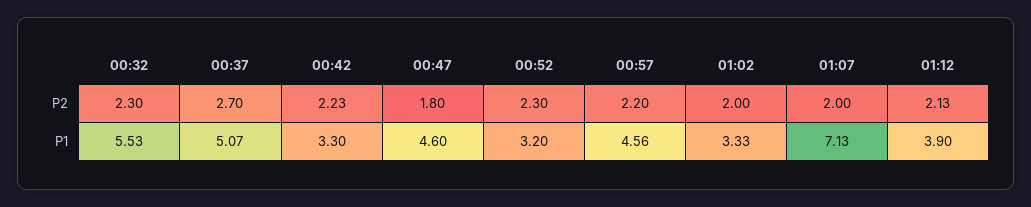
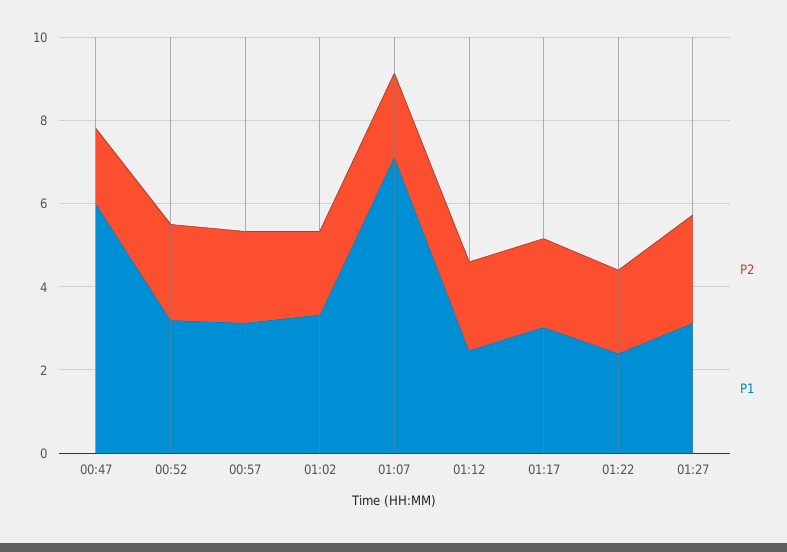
P2, 00:32: 2.3 -> none
P2, 00:37: 2.7 -> none
P2, 00:42: 2.23 -> none
P1, 00:32: 5.53 -> none
P1, 00:37: 5.07 -> none
P1, 00:42: 3.3 -> none
P1, 00:47: 4.6 -> 6
P1, 00:57: 4.56 -> 3
P1, 01:12: 3.9 -> 2.5
P2, 01:17: none -> 2
P1, 01:17: none -> 3
P2, 01:22: none -> 2
P1, 01:22: none -> 2.5
P2, 01:27: none -> 2.5
P1, 01:27: none -> 3

